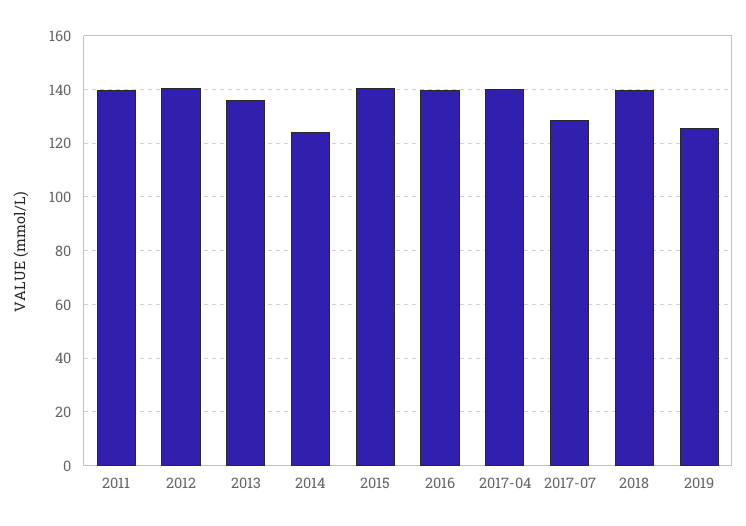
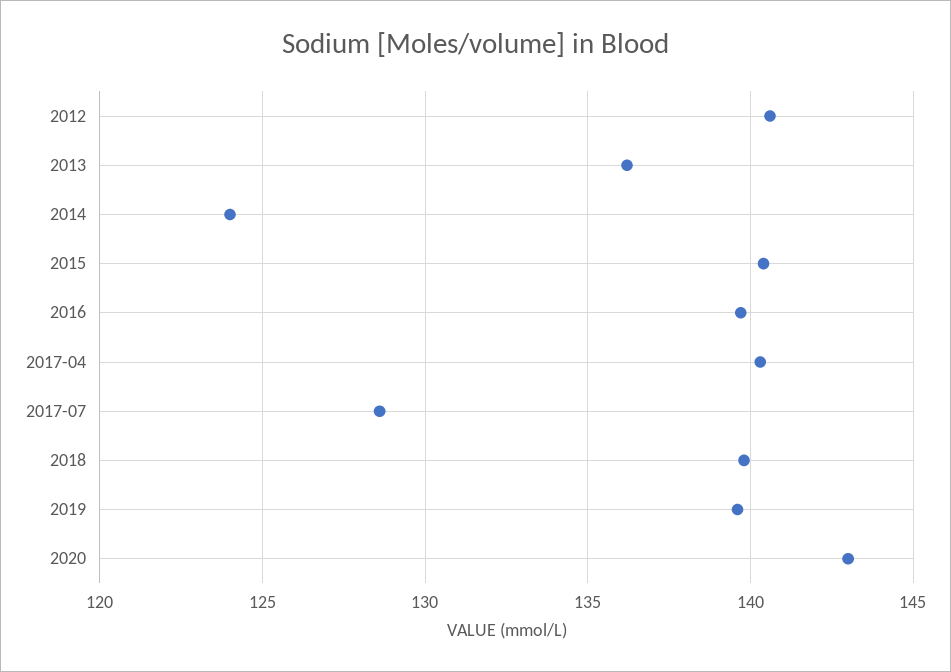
2011: 140 -> none
2019: 125 -> 139.5
2020: none -> 143

